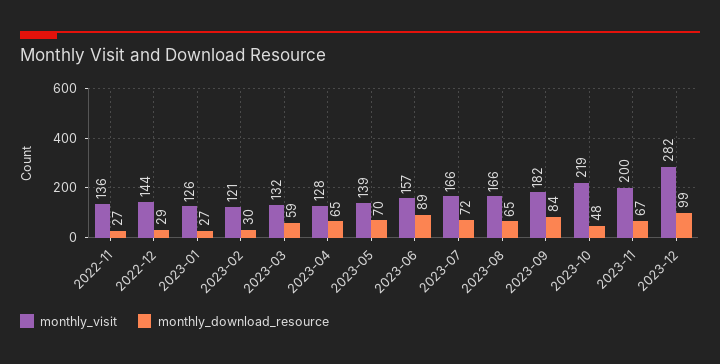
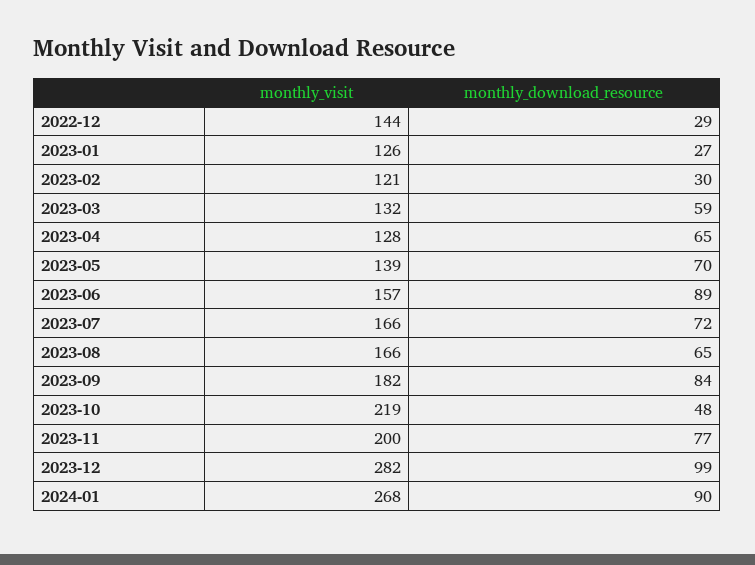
monthly_visit, 2022-11: 136 -> none
monthly_download_resource, 2022-11: 27 -> none
monthly_download_resource, 2023-11: 67 -> 77
monthly_visit, 2024-01: none -> 268
monthly_download_resource, 2024-01: none -> 90

